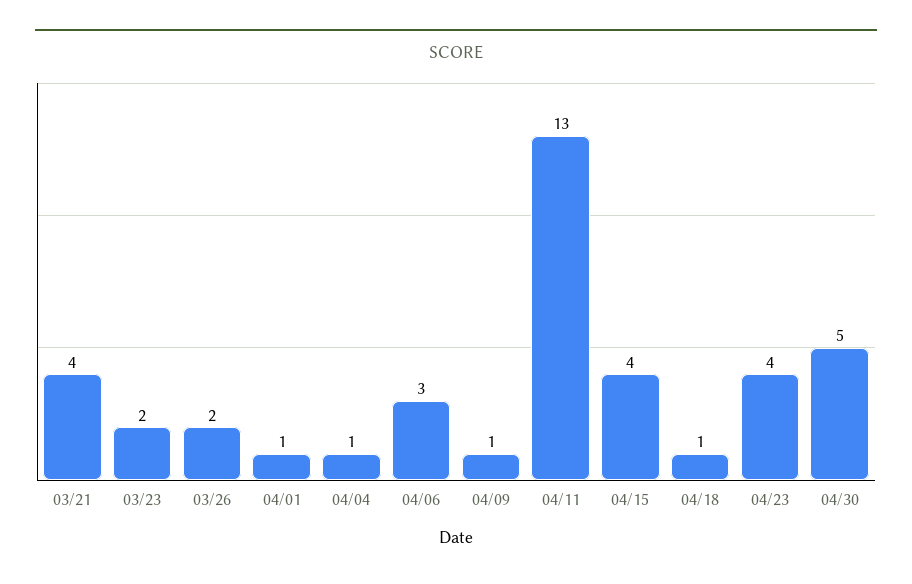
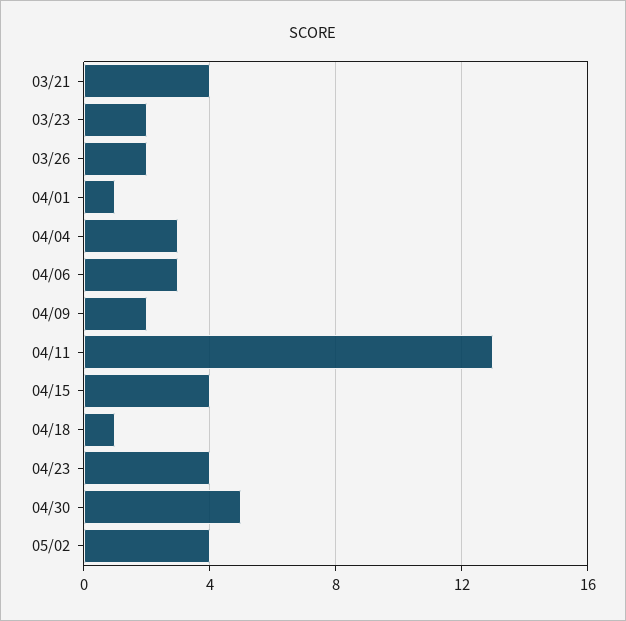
04/04: 1 -> 3
04/09: 1 -> 2
05/02: none -> 4

